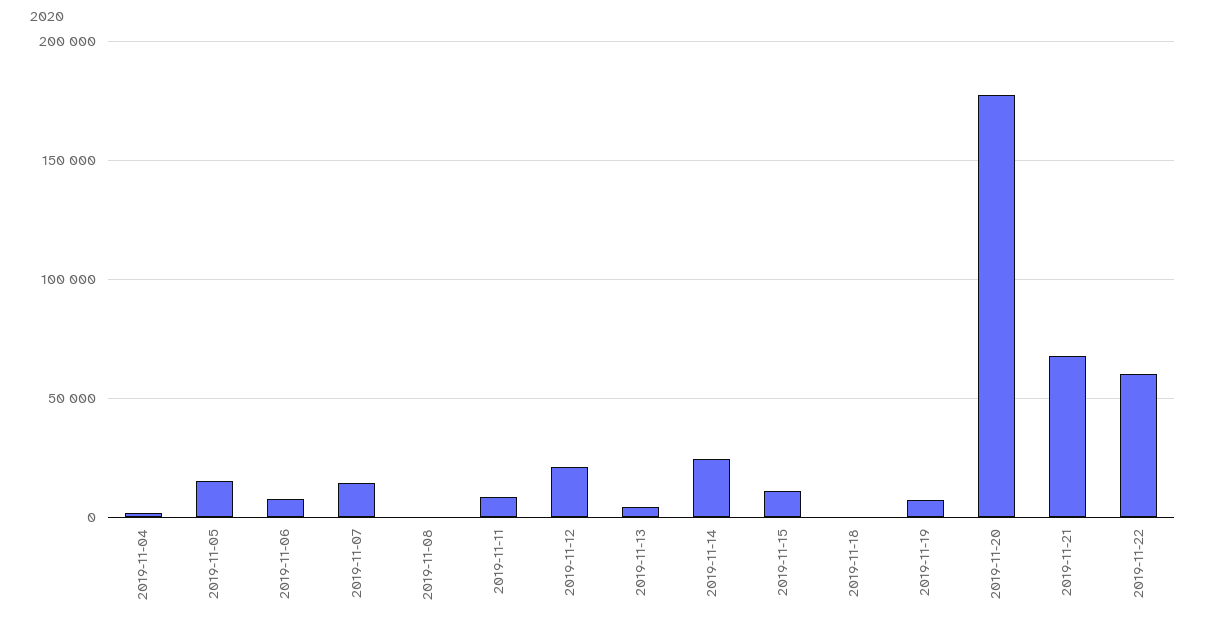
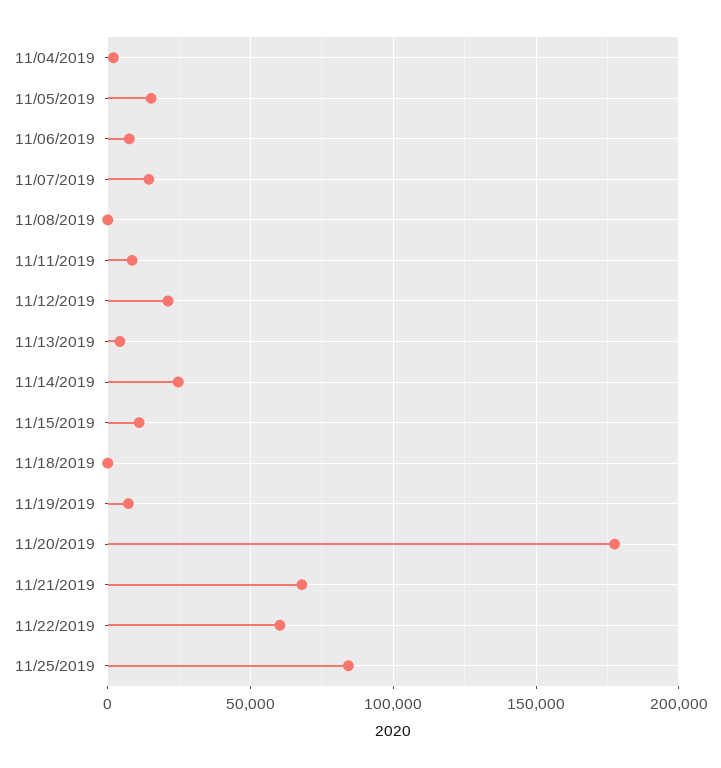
11/25/2019: none -> 85000

